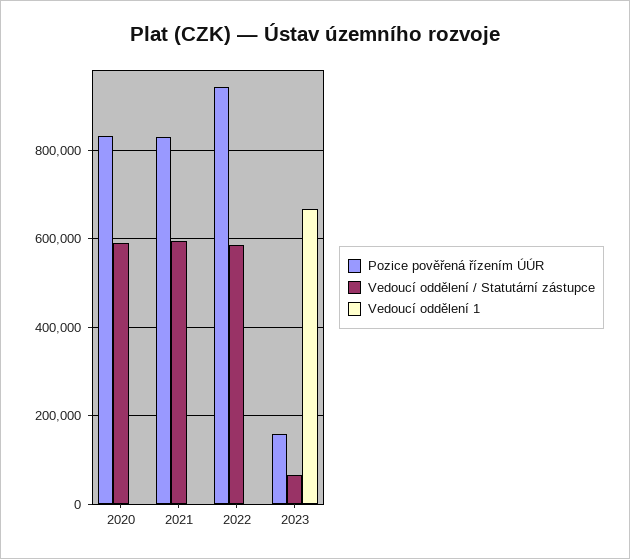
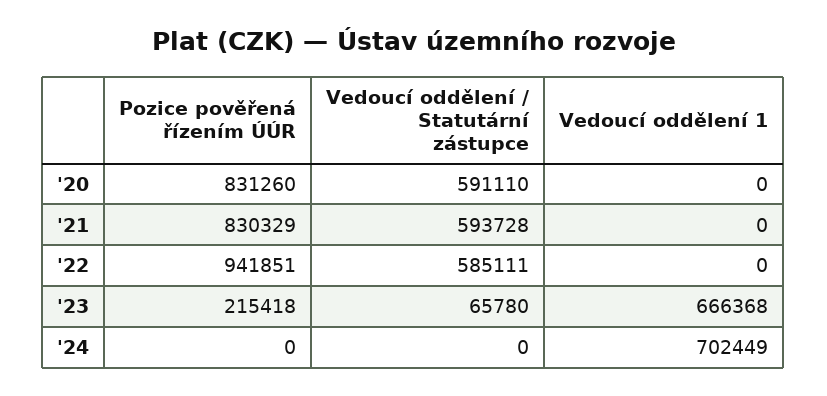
Pozice pověřená řízením ÚÚR, 2023: 160000 -> 215418
Pozice pověřená řízením ÚÚR, '24: none -> 0
Vedoucí oddělení / Statutární zástupce, '24: none -> 0
Vedoucí oddělení 1, '24: none -> 702449

